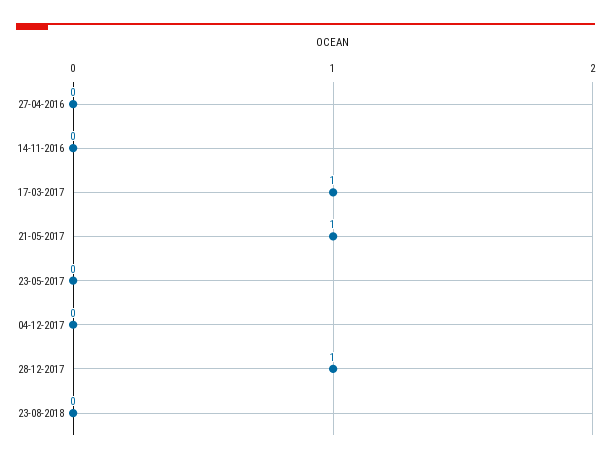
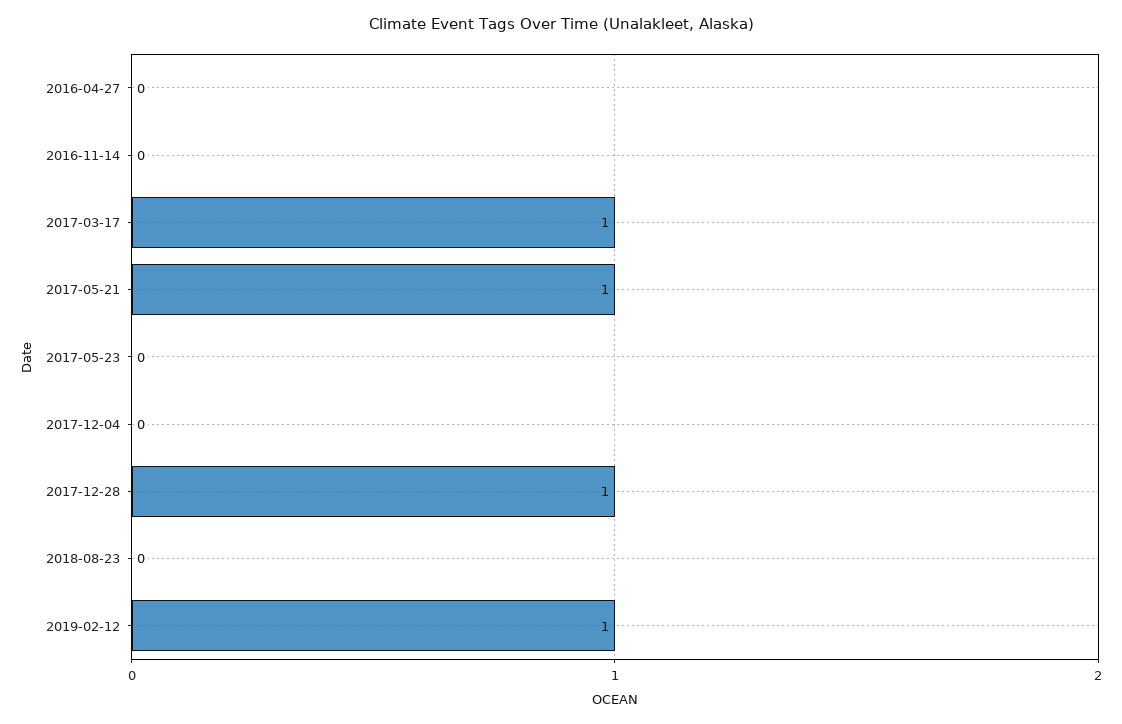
2019-02-12: none -> 1

